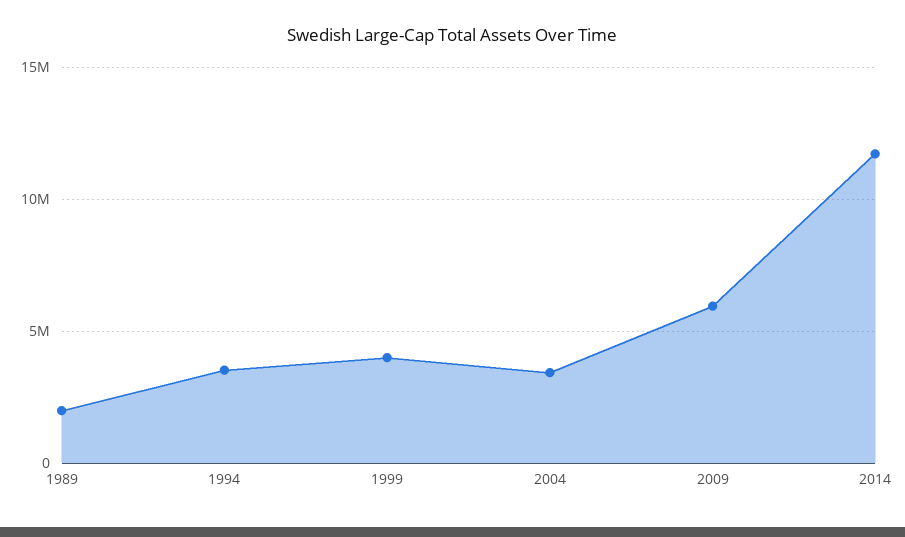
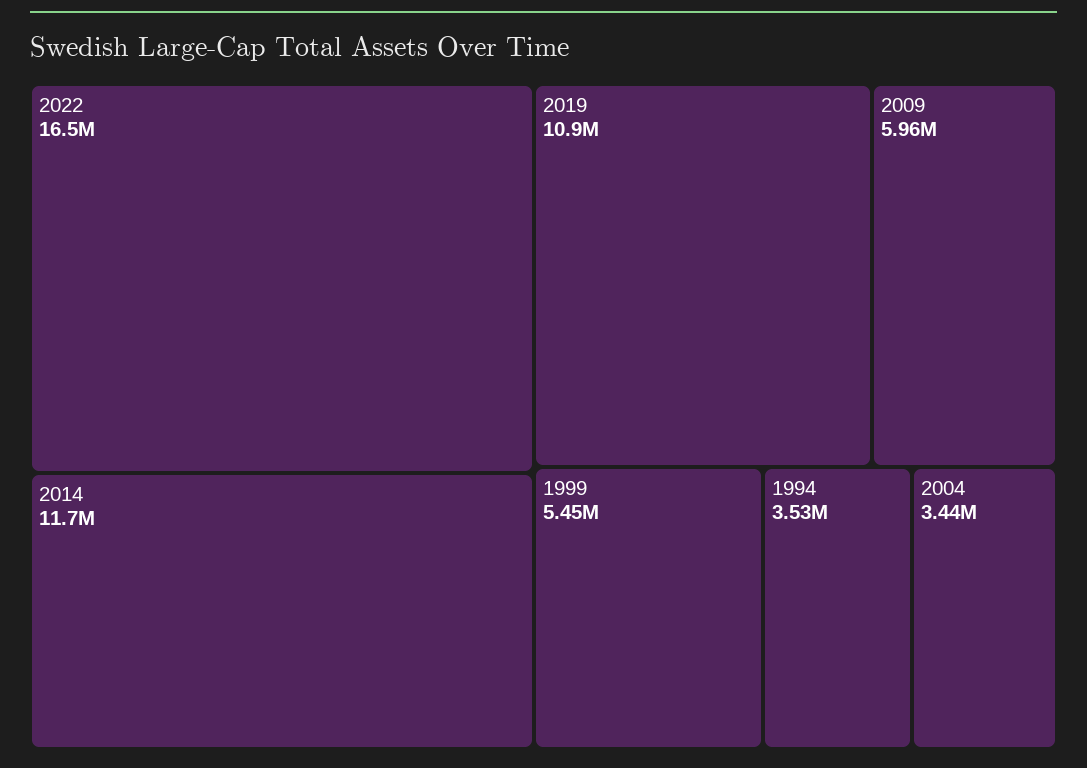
1989: 2000000 -> none
1999: 4000000 -> 5450000
2022: none -> 16500000
2019: none -> 10900000

